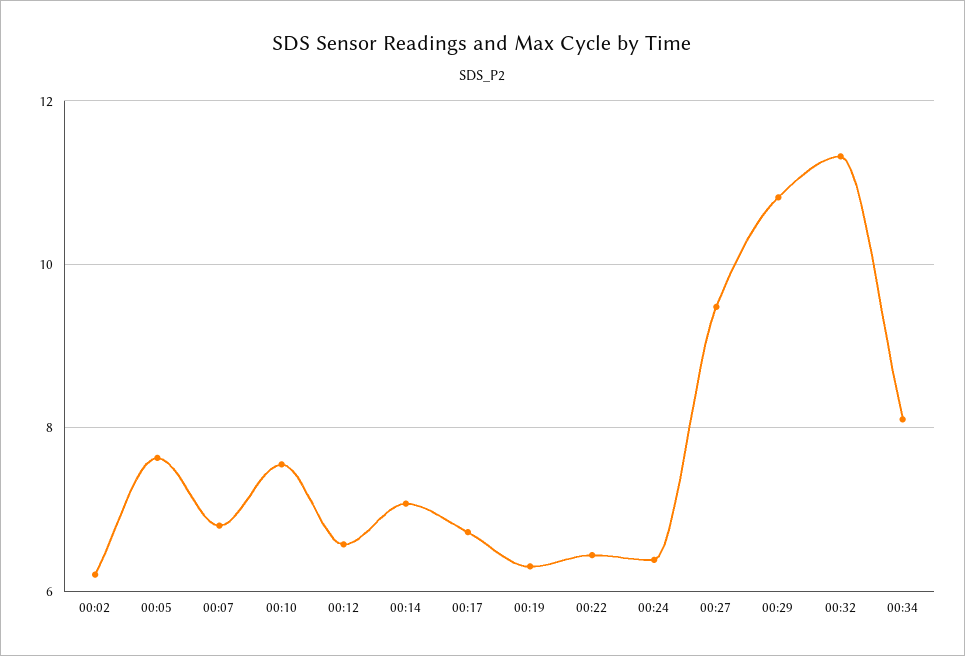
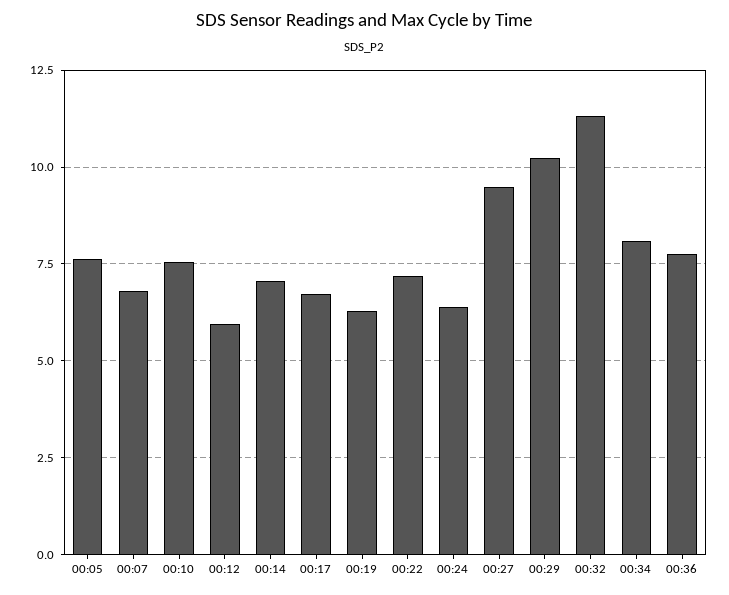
00:02: 6.2 -> none
00:12: 6.6 -> 6
00:22: 6.4 -> 7.25
00:29: 10.8 -> 10.25
00:36: none -> 7.75

